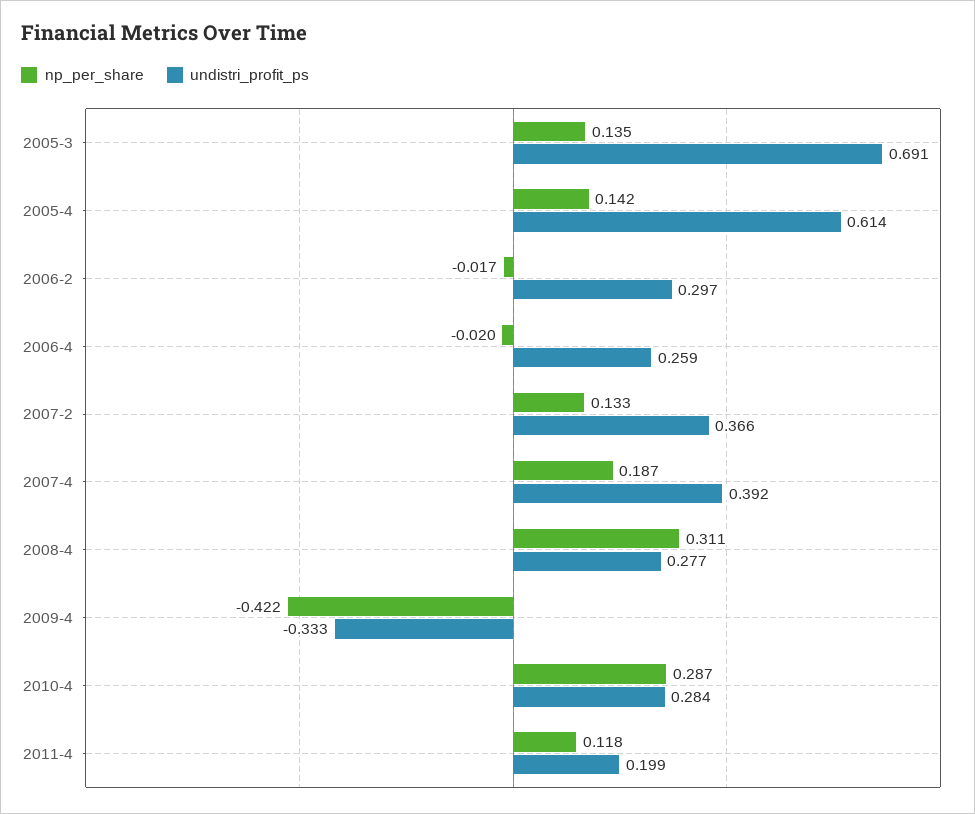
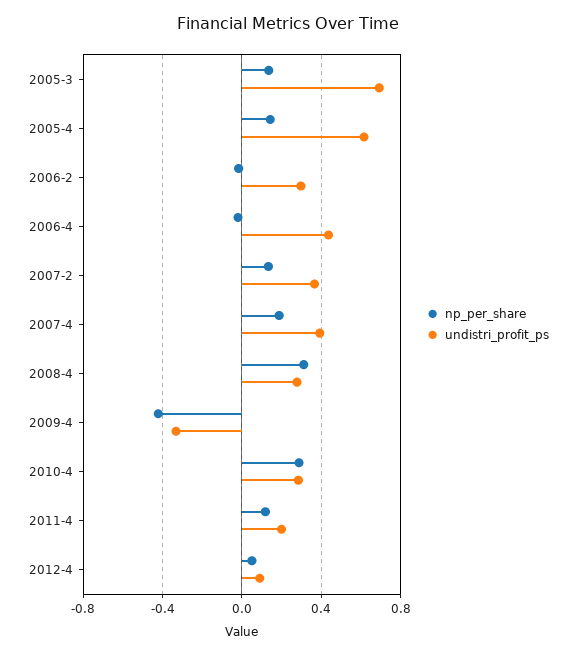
undistri_profit_ps, 2006-4: 0.259 -> 0.45
np_per_share, 2012-4: none -> 0.05
undistri_profit_ps, 2012-4: none -> 0.1

